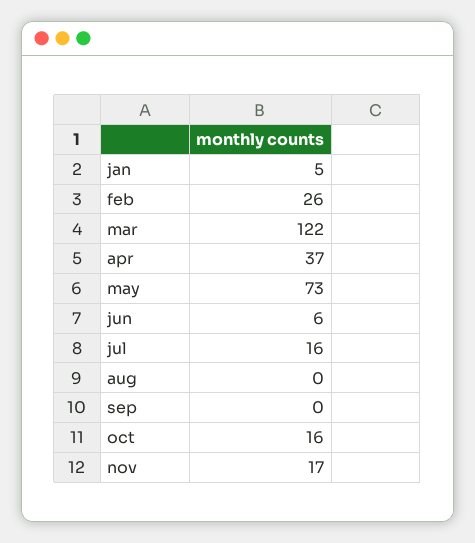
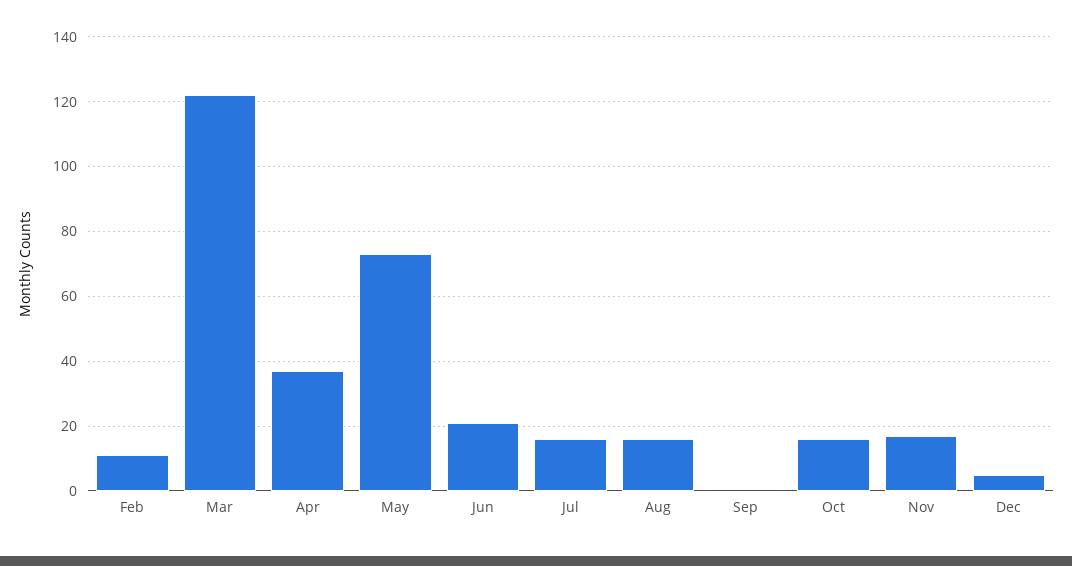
jan: 5 -> none
feb: 26 -> 10
jun: 6 -> 20
aug: 0 -> 15
Dec: none -> 5

